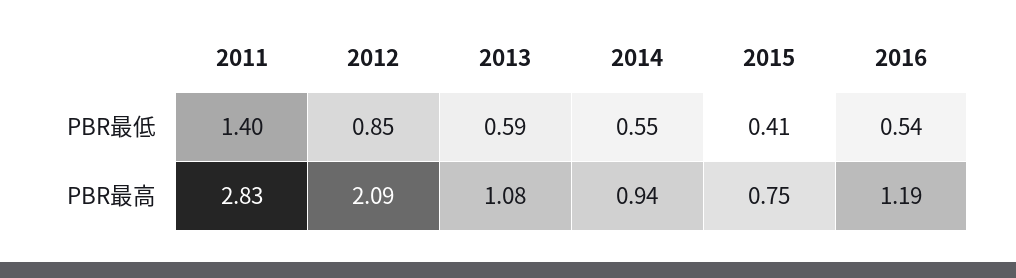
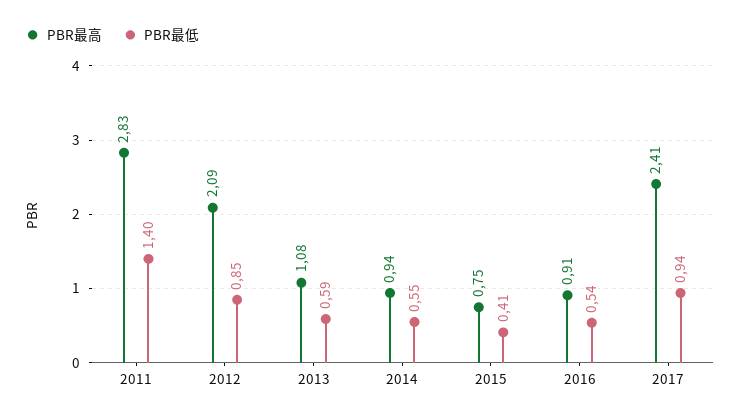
PBR最高, 2016: 1.19 -> 0.91
PBR最高, 2017: none -> 2.41
PBR最低, 2017: none -> 0.94

